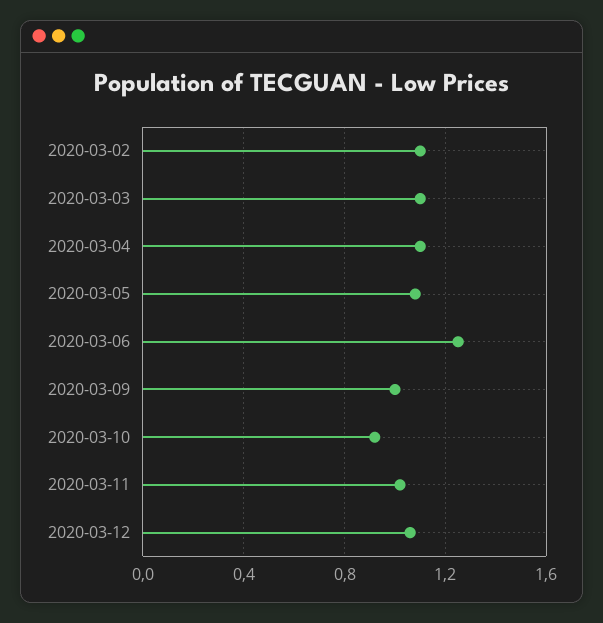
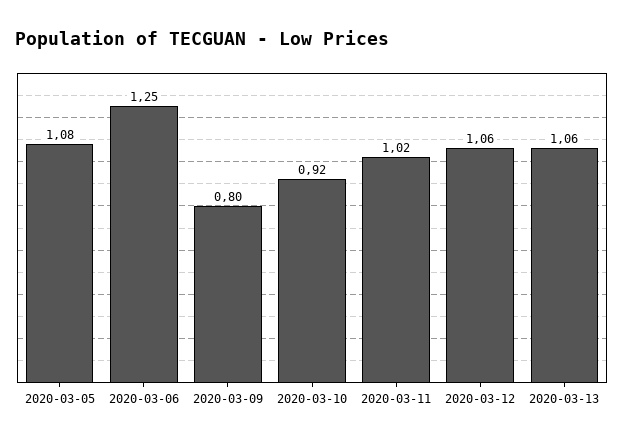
2020-03-02: 1.1 -> none
2020-03-03: 1.1 -> none
2020-03-04: 1.1 -> none
2020-03-09: 1 -> 0.8
2020-03-13: none -> 1.06

